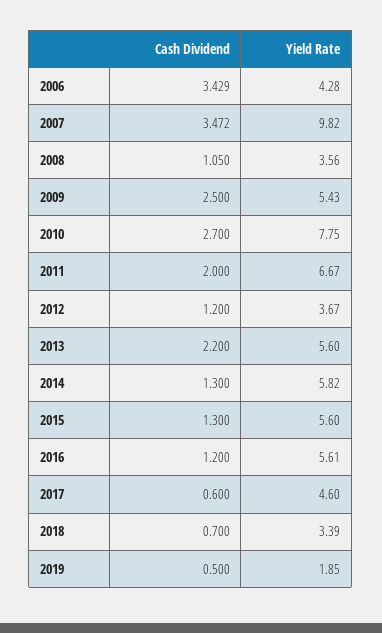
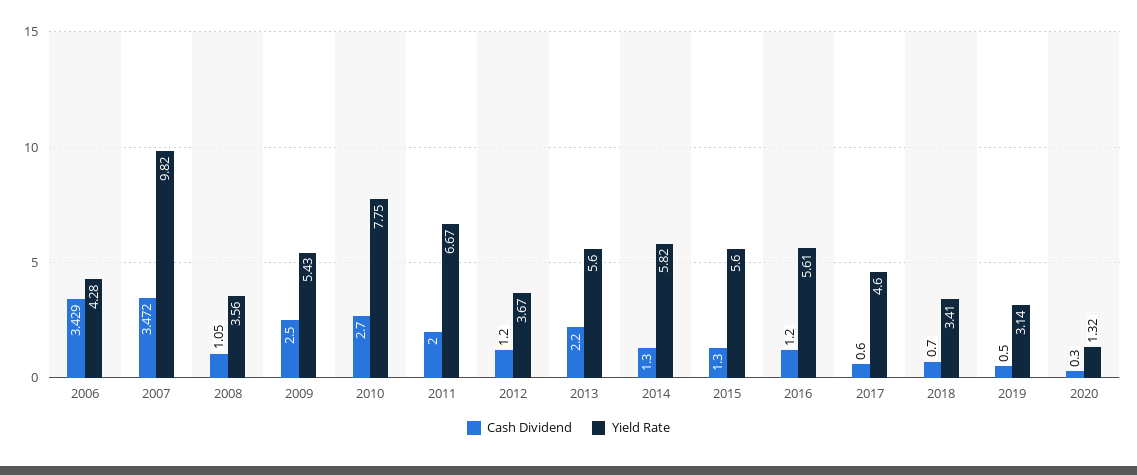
Yield Rate, 2018: 3.39 -> 3.41
Yield Rate, 2019: 1.85 -> 3.14
Cash Dividend, 2020: none -> 0.3
Yield Rate, 2020: none -> 1.32

